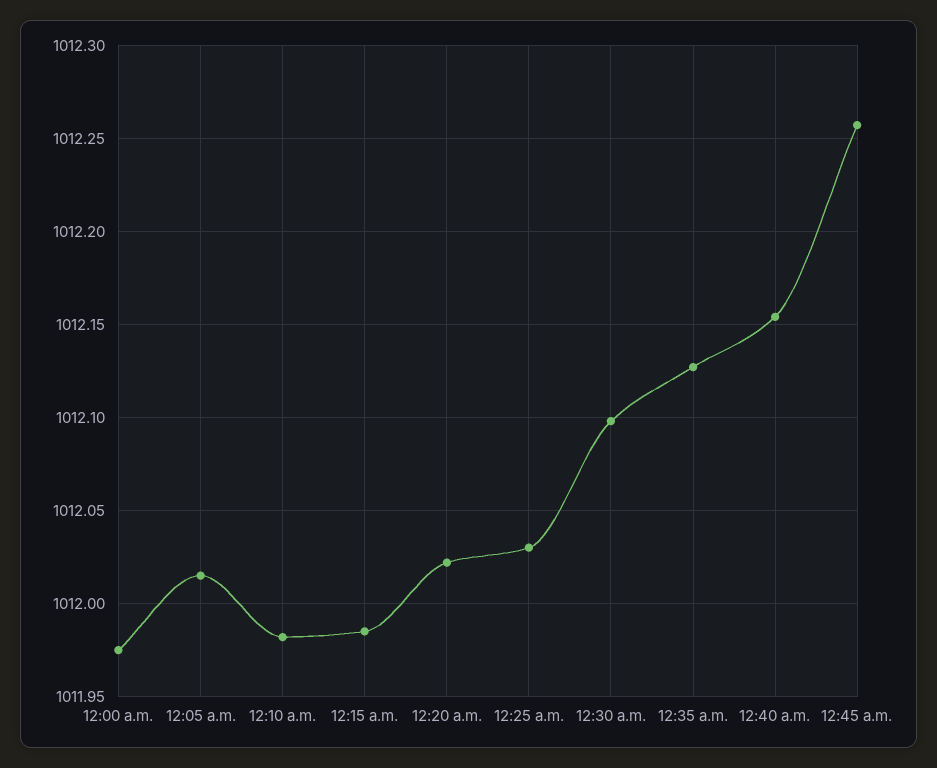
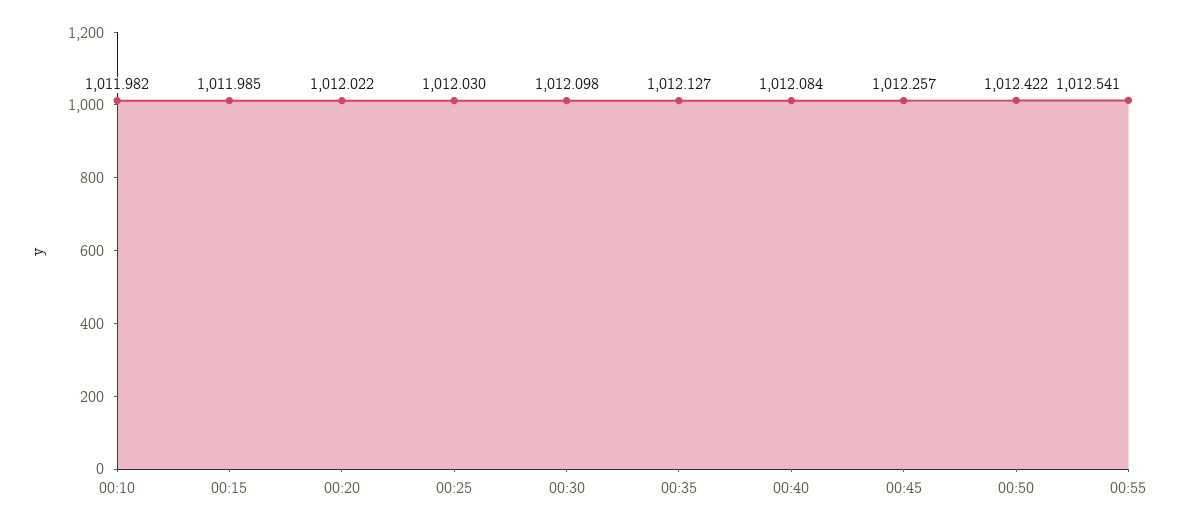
12:00 a.m.: 1011.975 -> none
12:05 a.m.: 1012.015 -> none
12:40 a.m.: 1012.155 -> 1012.084
00:50: none -> 1012.422
00:55: none -> 1012.541

